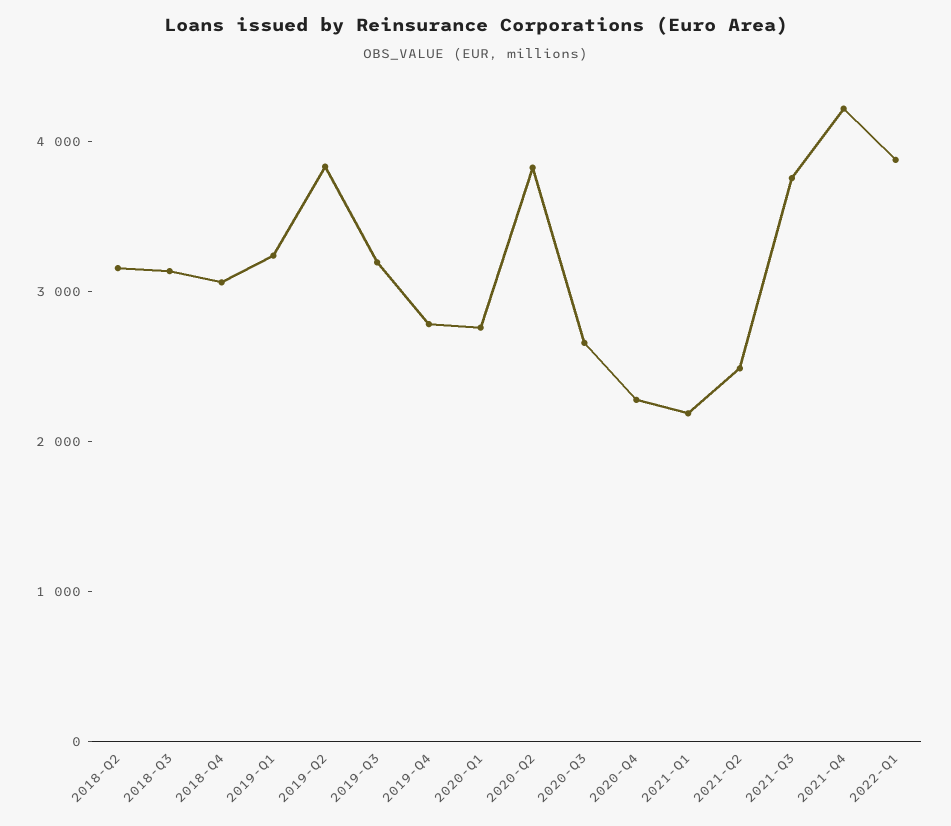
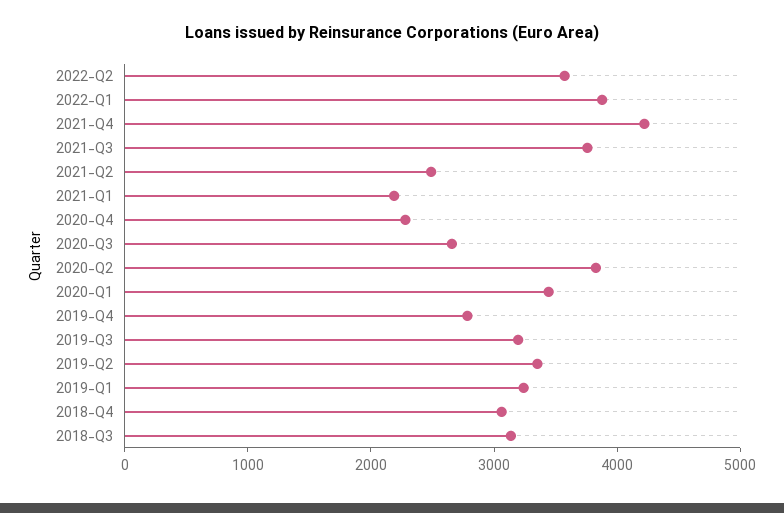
2018-Q2: 3200 -> none
2019-Q2: 3800 -> 3400
2020-Q1: 2800 -> 3400
2022-Q2: none -> 3600

